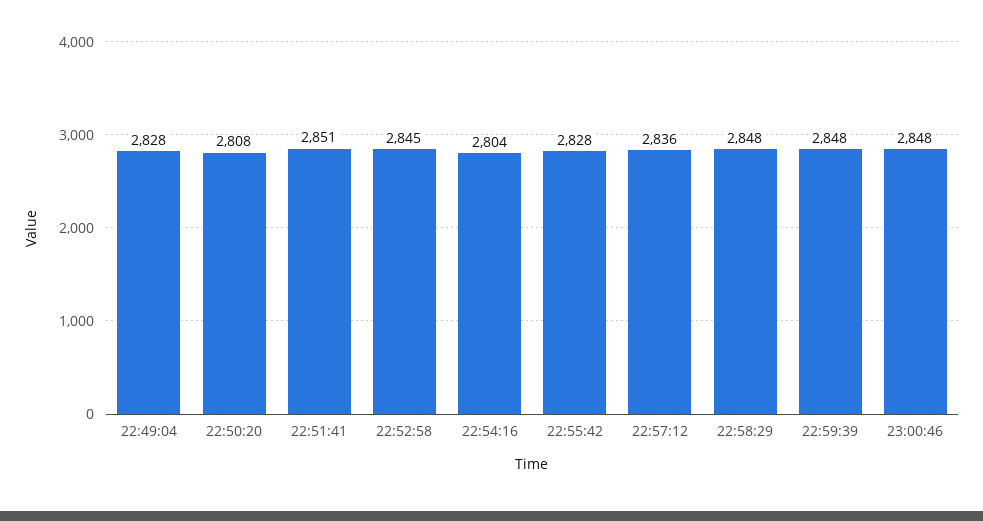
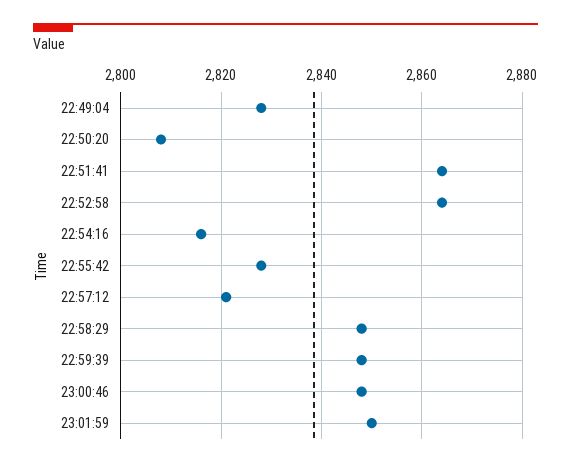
22:51:41: 2851 -> 2865
22:52:58: 2845 -> 2865
22:54:16: 2804 -> 2815
22:57:12: 2836 -> 2820
23:01:59: none -> 2850

